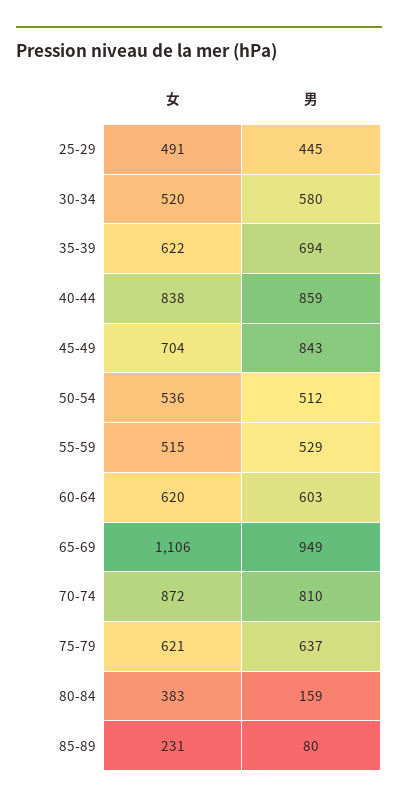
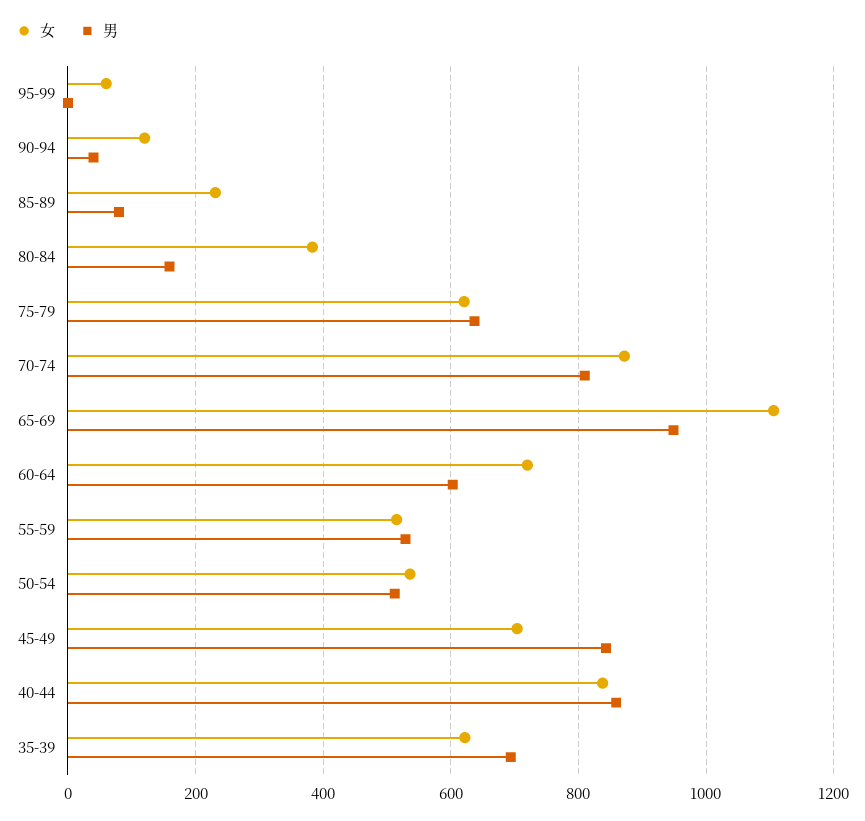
女, 25-29: 491 -> none
男, 25-29: 445 -> none
女, 30-34: 520 -> none
男, 30-34: 580 -> none
女, 60-64: 620 -> 720
女, 95-99: none -> 60
男, 95-99: none -> 0
女, 90-94: none -> 120
男, 90-94: none -> 40

